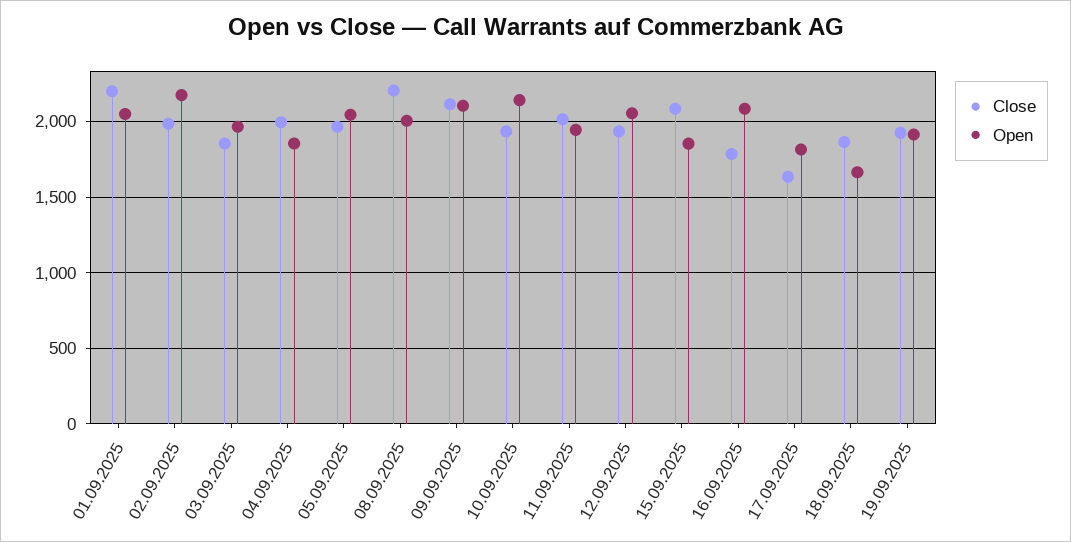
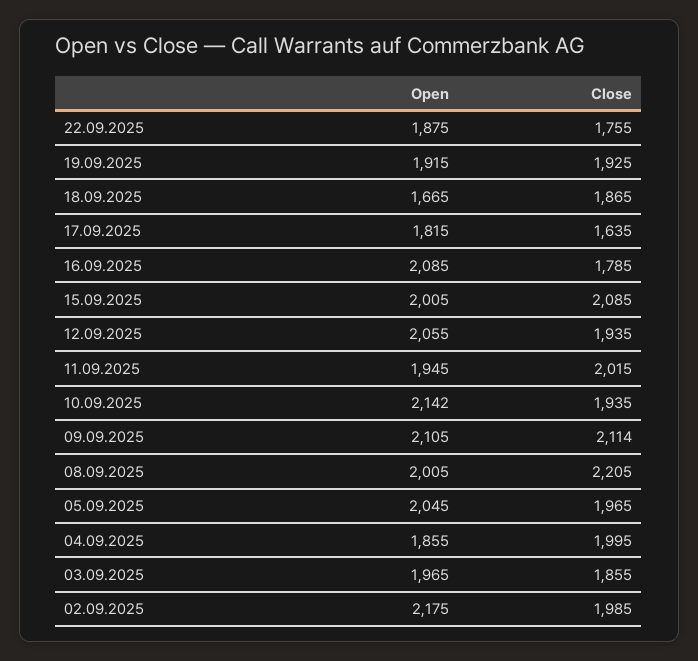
Close, 01.09.2025: 2200 -> none
Open, 01.09.2025: 2050 -> none
Open, 15.09.2025: 1850 -> 2005
Open, 22.09.2025: none -> 1875
Close, 22.09.2025: none -> 1755

